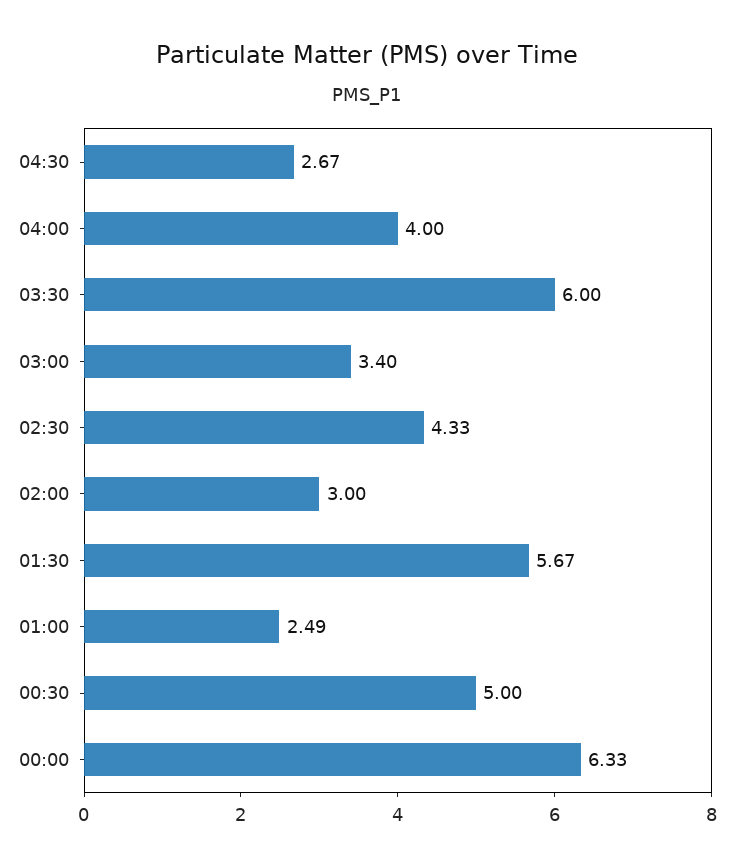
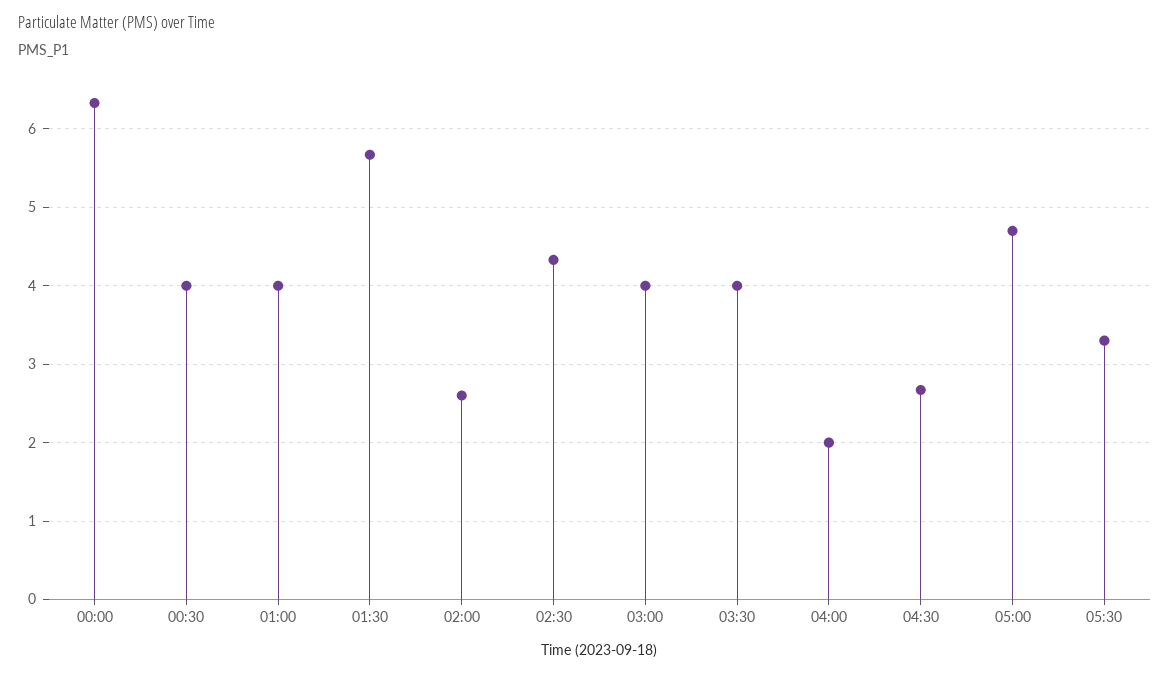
04:00: 4 -> 2
03:30: 6 -> 4
03:00: 3.4 -> 4
02:00: 3 -> 2.6
01:00: 2.49 -> 4
00:30: 5 -> 4
05:00: none -> 4.7
05:30: none -> 3.3

